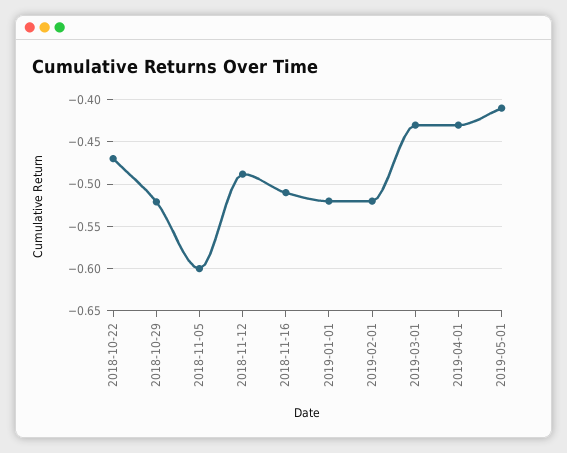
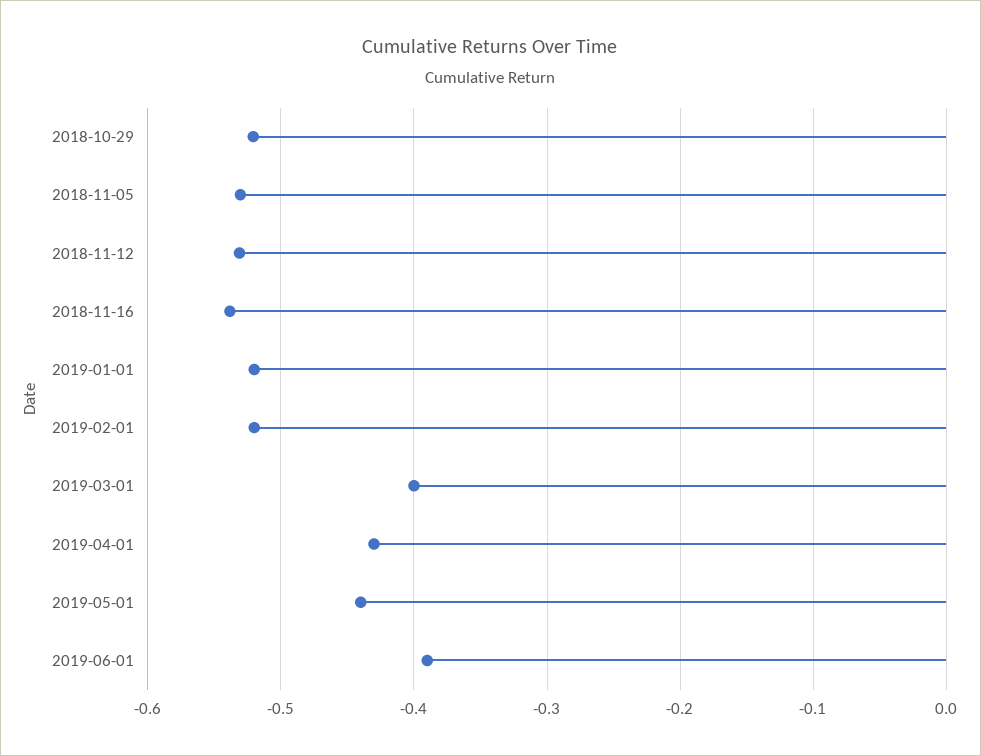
2018-10-22: -0.47 -> none
2018-11-05: -0.6 -> -0.53
2018-11-12: -0.49 -> -0.53
2018-11-16: -0.51 -> -0.54
2019-03-01: -0.43 -> -0.4
2019-05-01: -0.41 -> -0.44
2019-06-01: none -> -0.39

